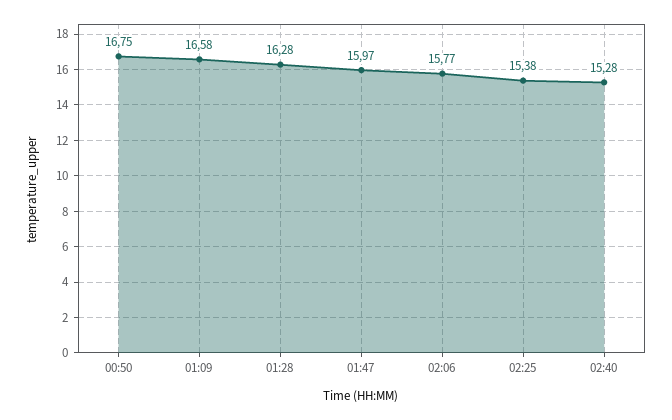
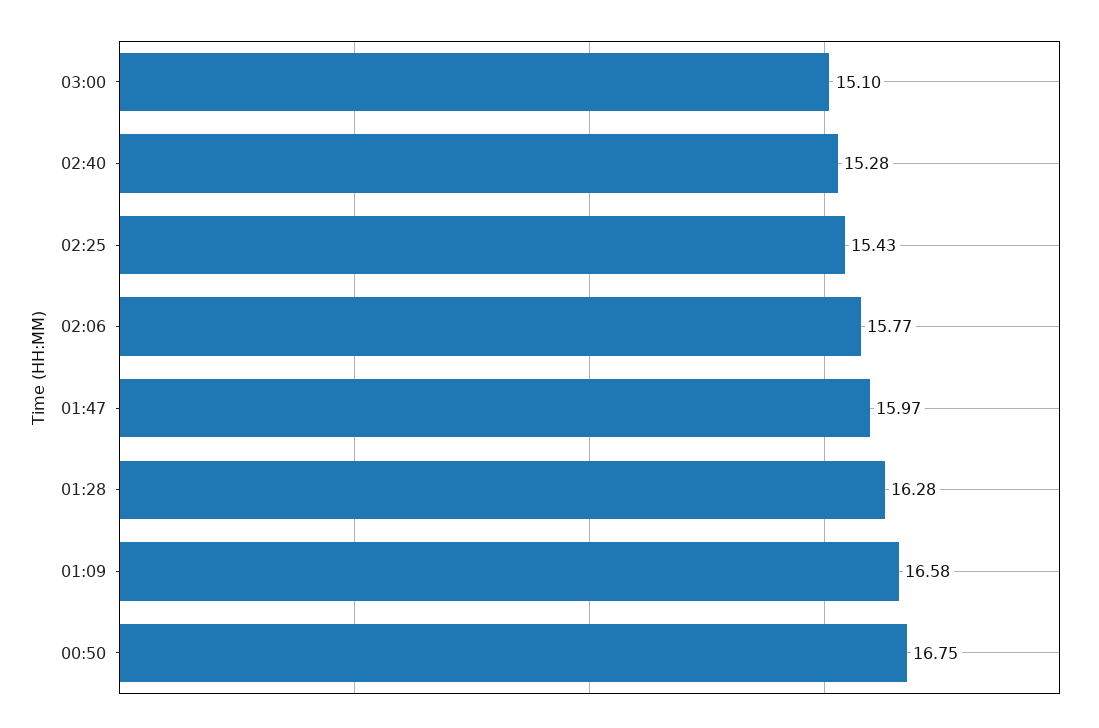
02:25: 15.38 -> 15.43
03:00: none -> 15.1

